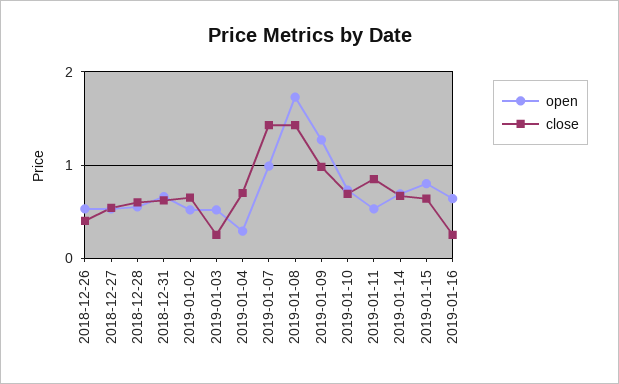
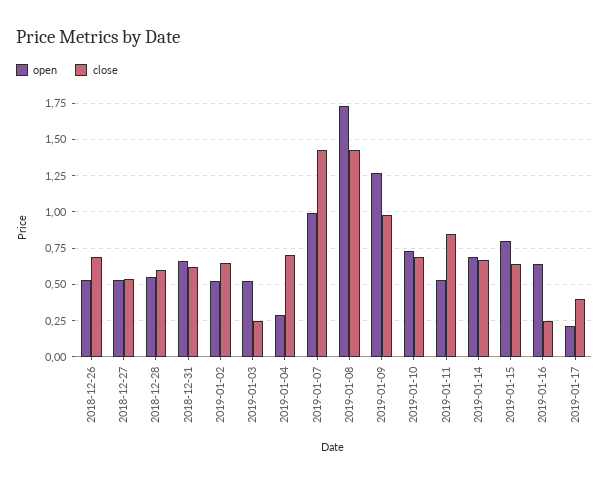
close, 2018-12-26: 0.4 -> 0.7
open, 2019-01-17: none -> 0.2
close, 2019-01-17: none -> 0.4

